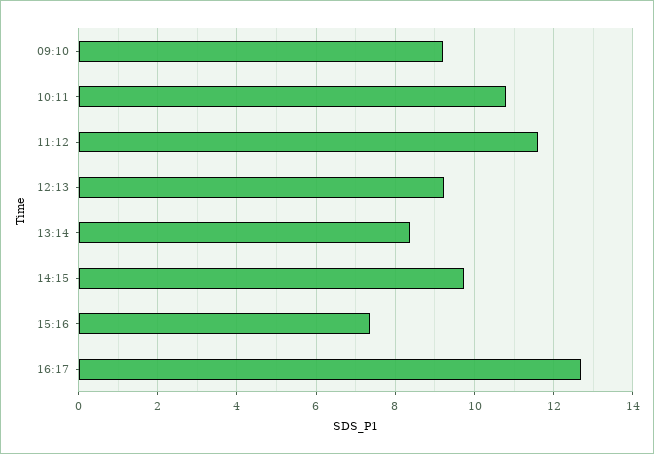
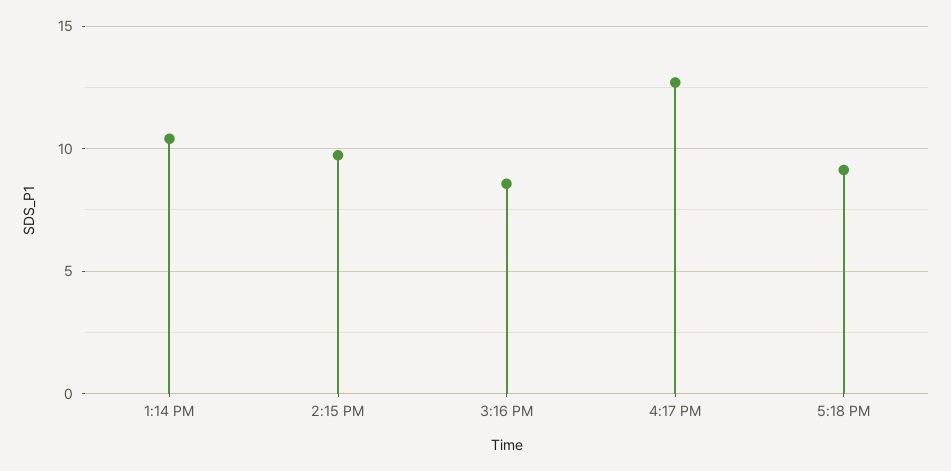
09:10: 9.2 -> none
10:11: 10.8 -> none
11:12: 11.6 -> none
12:13: 9.2 -> none
13:14: 8.4 -> 10.5
15:16: 7.4 -> 8.5
5:18 PM: none -> 9

